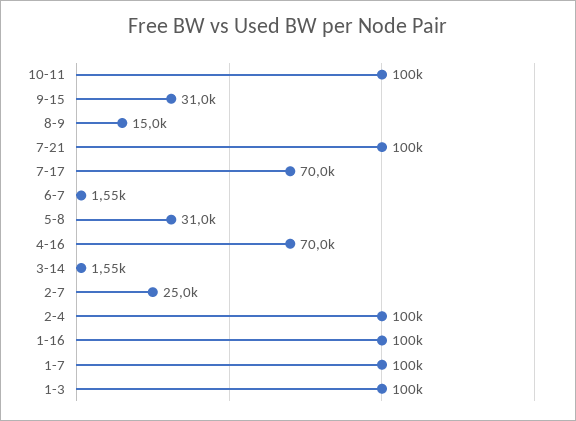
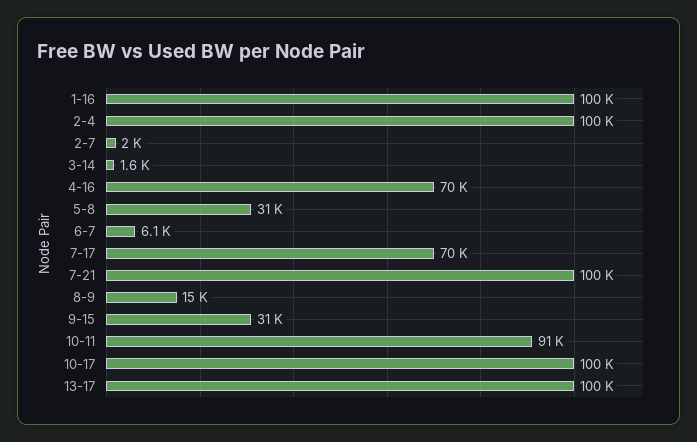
10-11: 100000 -> 91000
6-7: 1550 -> 6100
2-7: 25000 -> 2000
1-7: 100000 -> none
1-3: 100000 -> none
10-17: none -> 100000
13-17: none -> 100000

